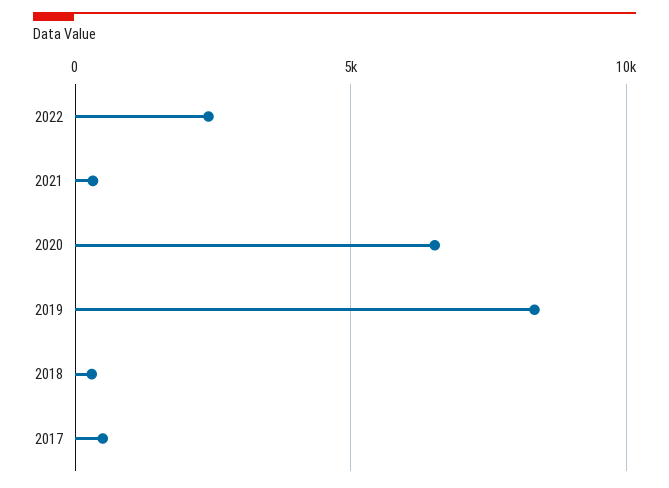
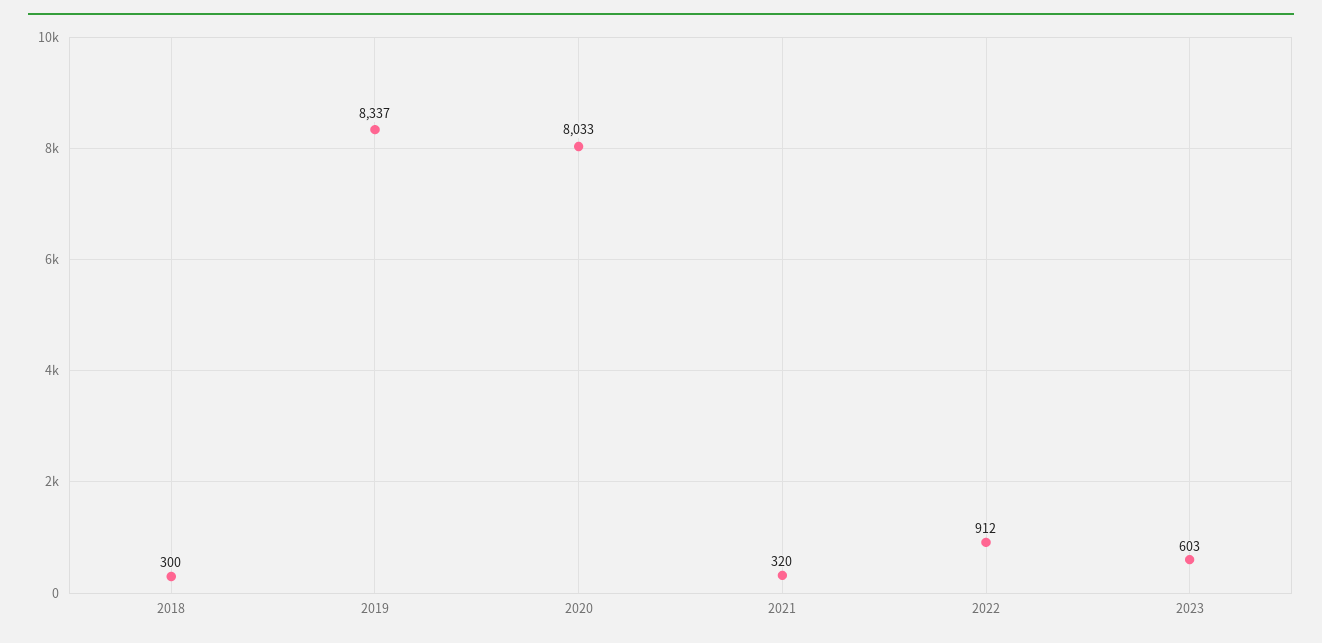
2022: 2500 -> 912
2020: 6500 -> 8033
2017: 500 -> none
2023: none -> 603

